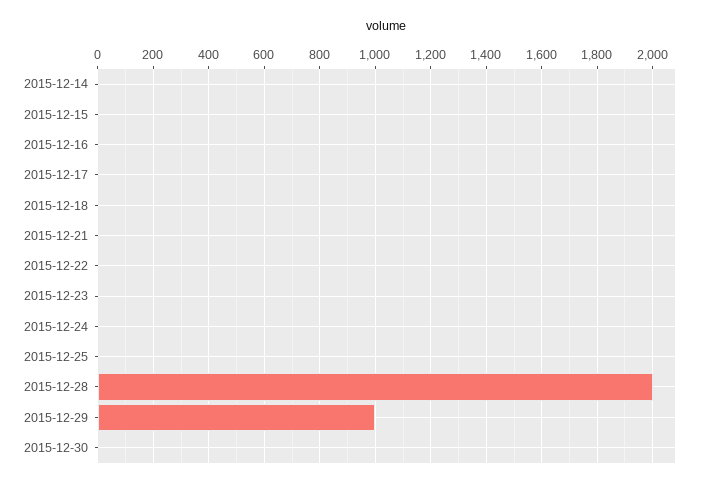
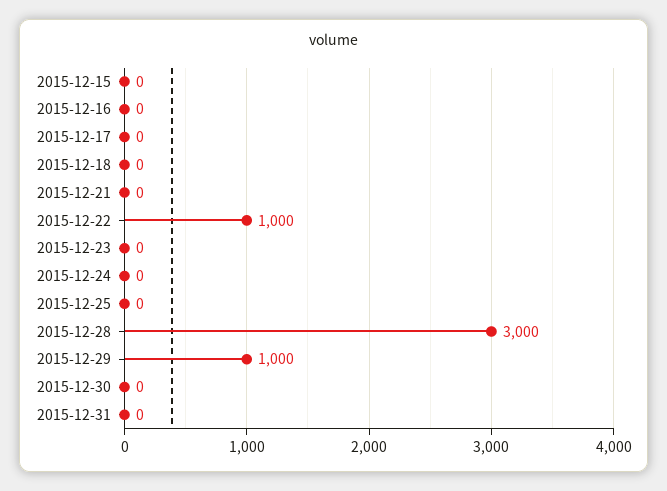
2015-12-14: 0 -> none
2015-12-22: 0 -> 1000
2015-12-28: 2000 -> 3000
2015-12-31: none -> 0

